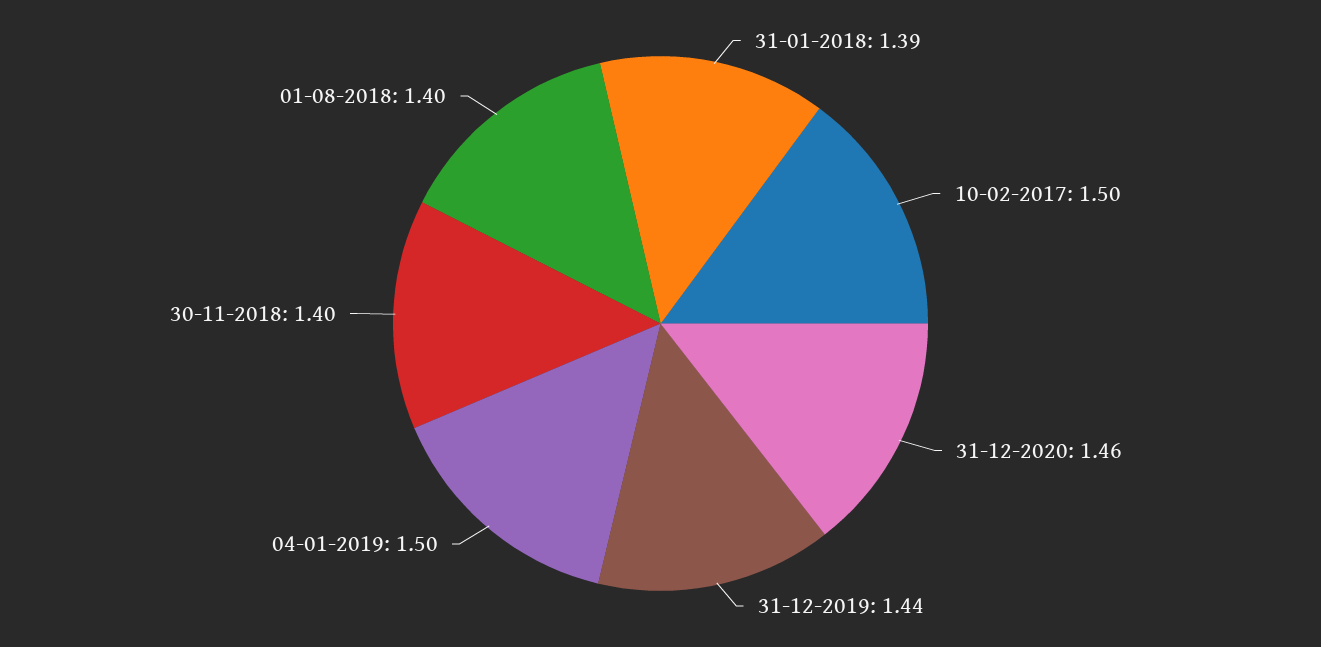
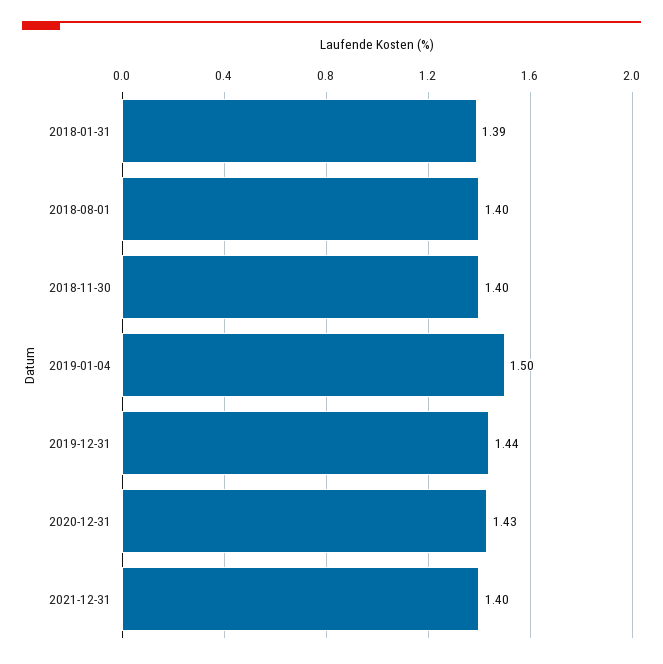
10-02-2017: 1.5 -> none
31-12-2020: 1.46 -> 1.43
2021-12-31: none -> 1.4

